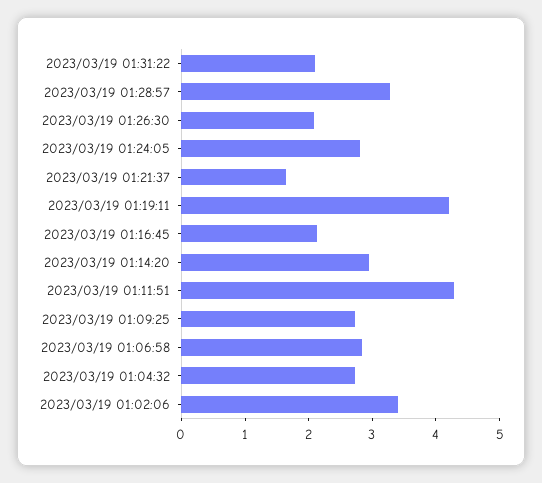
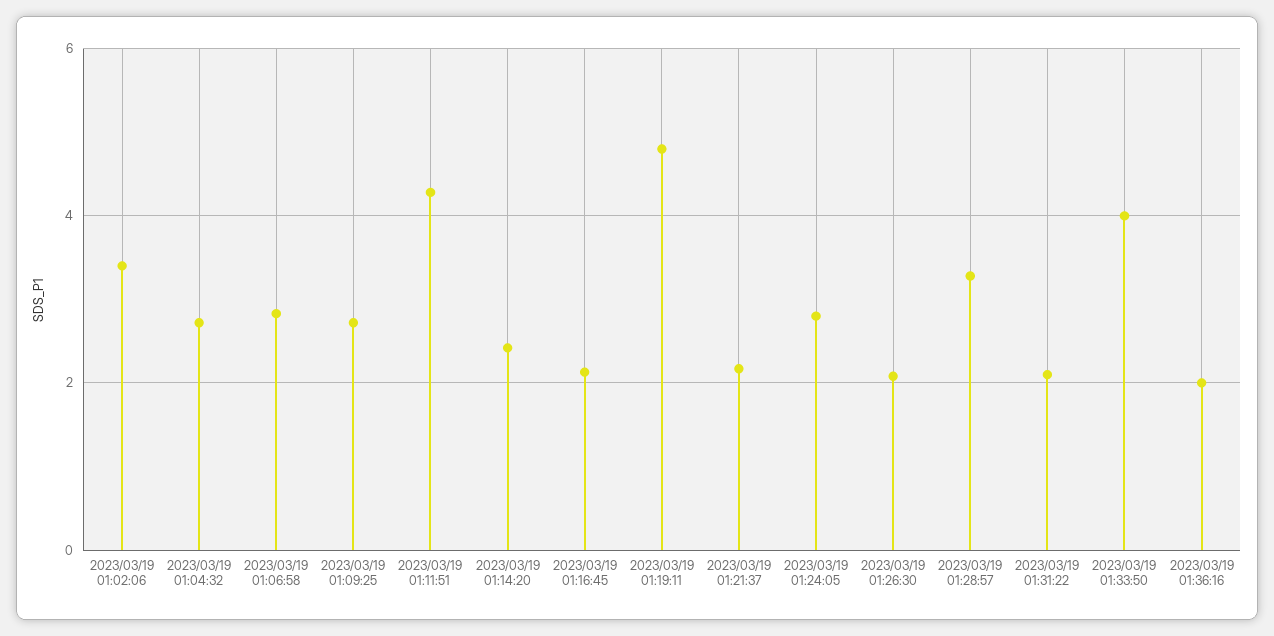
2023/03/19 01:21:37: 1.6 -> 2.2
2023/03/19 01:19:11: 4.2 -> 4.8
2023/03/19 01:14:20: 3 -> 2.4
2023/03/19 01:33:50: none -> 4
2023/03/19 01:36:16: none -> 2

